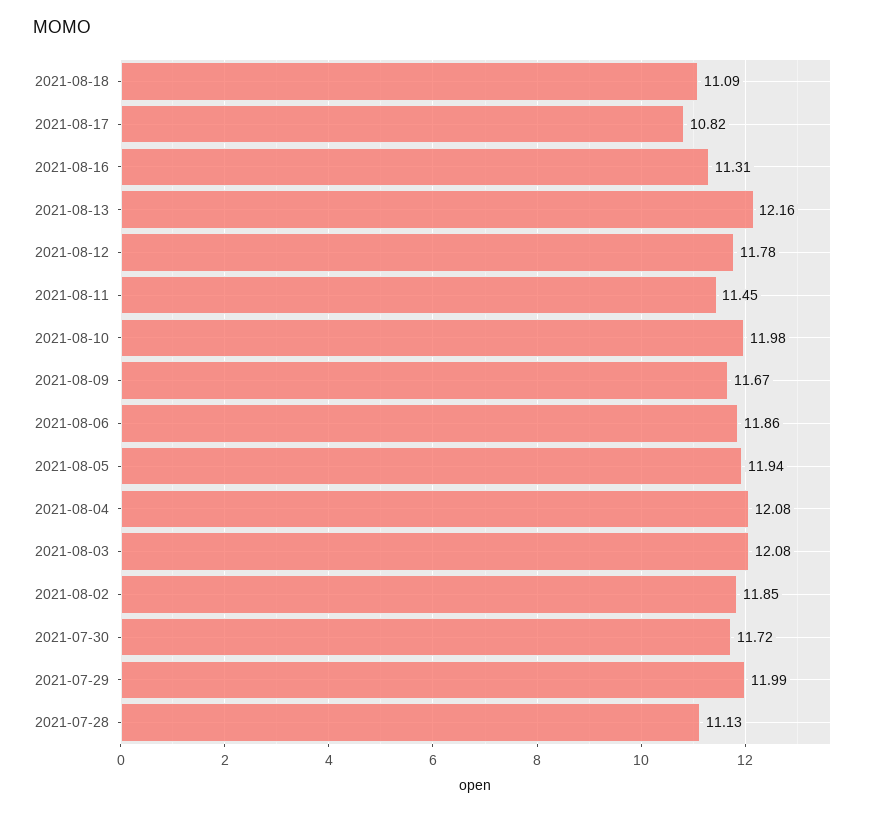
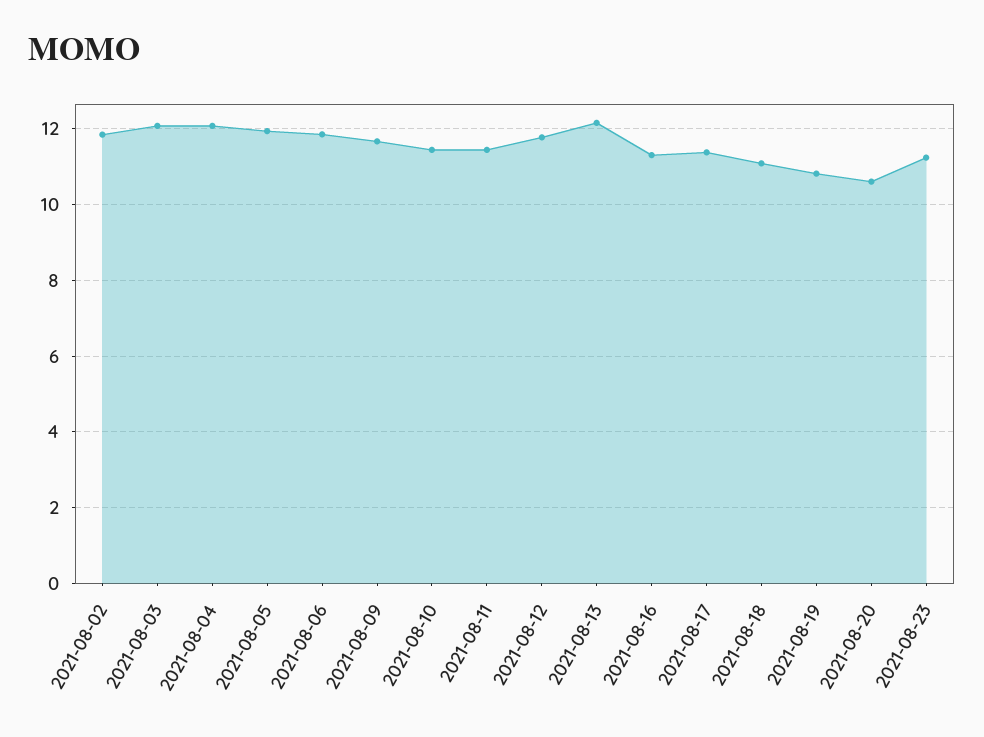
2021-08-17: 10.82 -> 11.4
2021-08-10: 11.98 -> 11.4
2021-07-30: 11.72 -> none
2021-07-29: 11.99 -> none
2021-07-28: 11.13 -> none
2021-08-19: none -> 10.8
2021-08-20: none -> 10.6
2021-08-23: none -> 11.2

